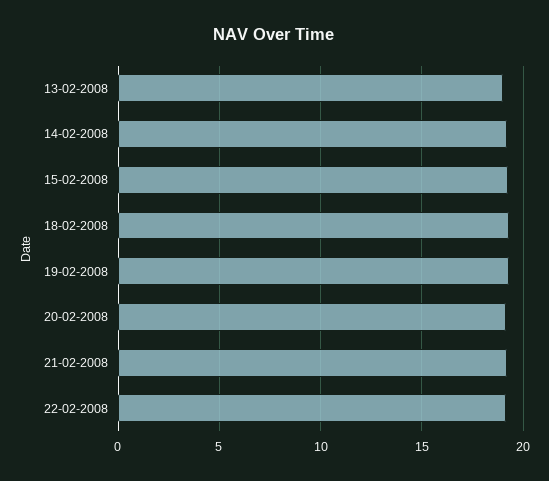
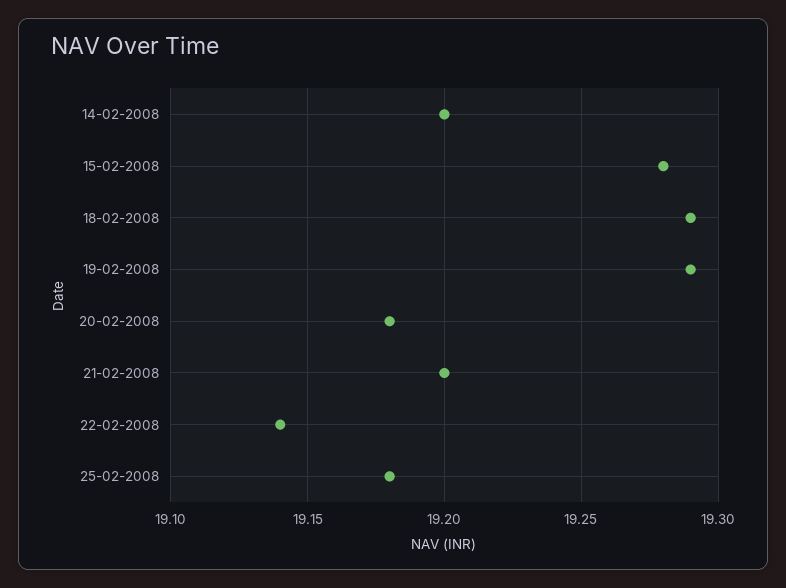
13-02-2008: 19 -> none
25-02-2008: none -> 19.18

